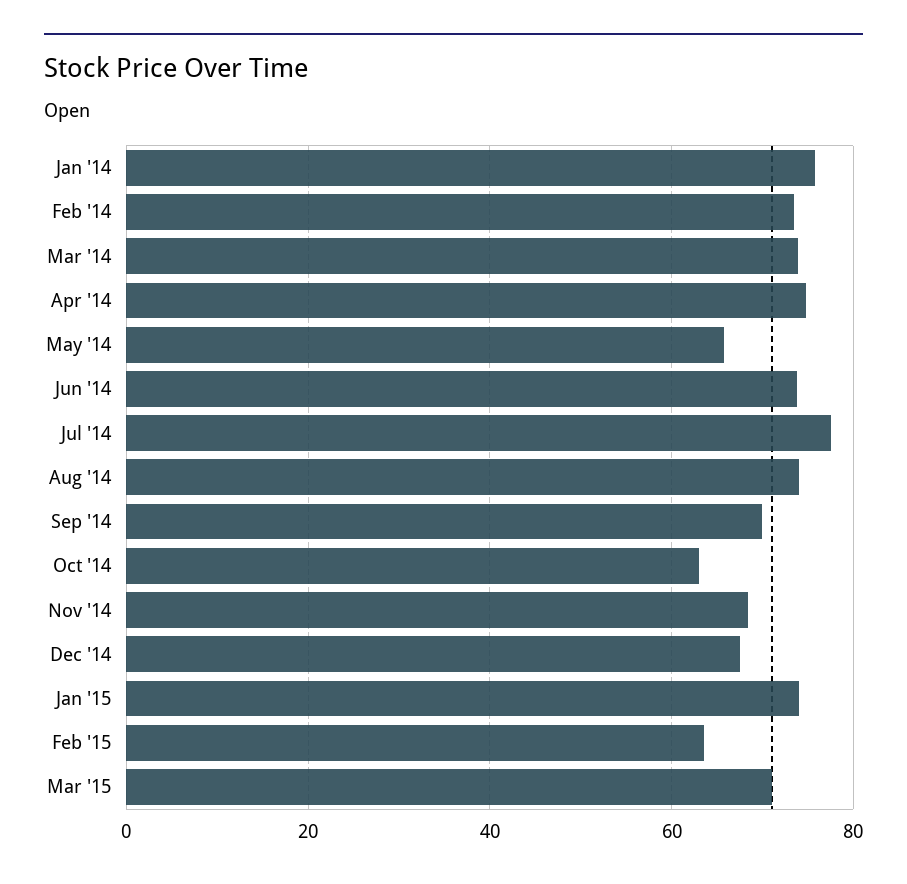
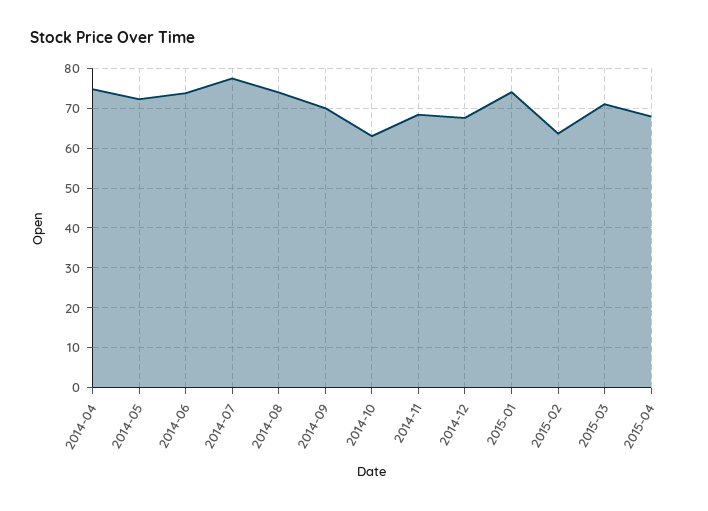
Jan '14: 76 -> none
Feb '14: 74 -> none
Mar '14: 74 -> none
May '14: 66 -> 72
2015-04: none -> 68

